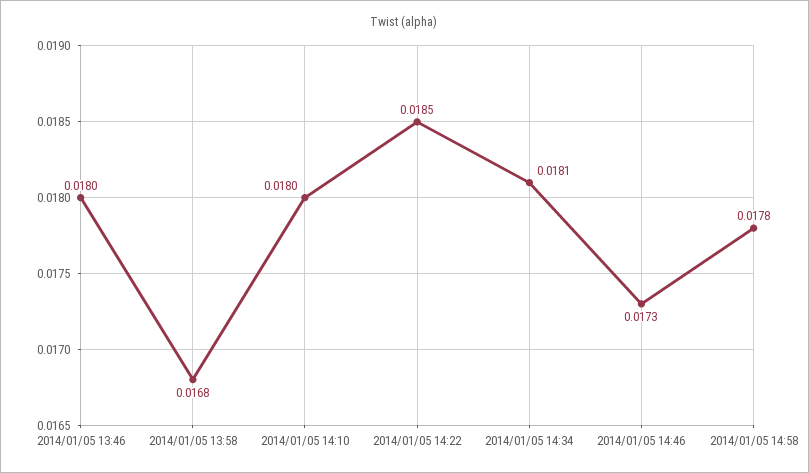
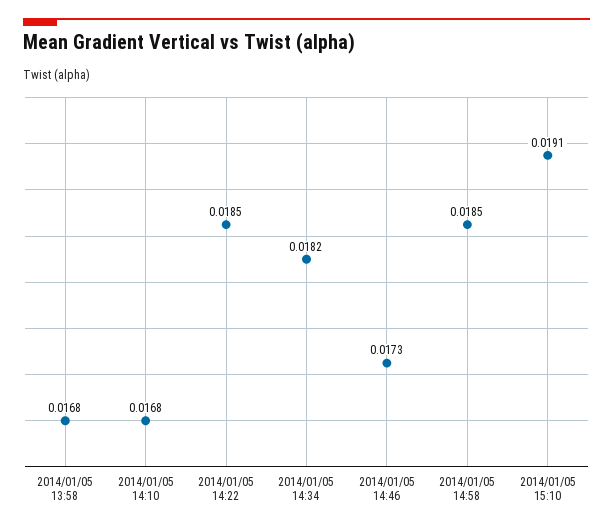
2014/01/05 13:46: 0.018 -> none
2014/01/05 14:10: 0.018 -> 0.0168
2014/01/05 14:34: 0.0181 -> 0.0182
2014/01/05 14:58: 0.0178 -> 0.0185
2014/01/05 15:10: none -> 0.0191

